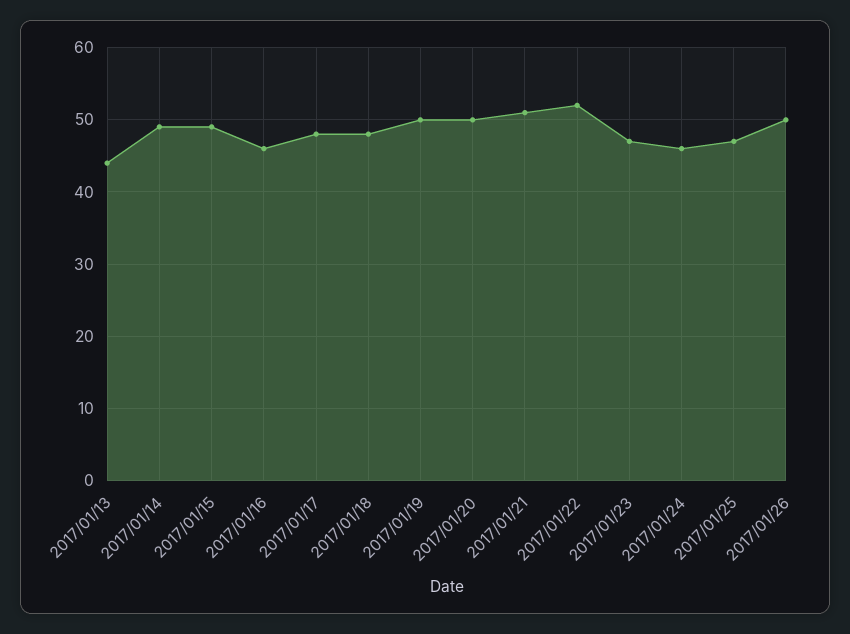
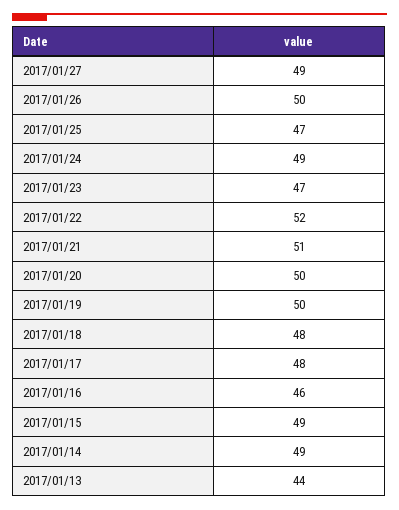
2017/01/24: 46 -> 49
2017/01/27: none -> 49

